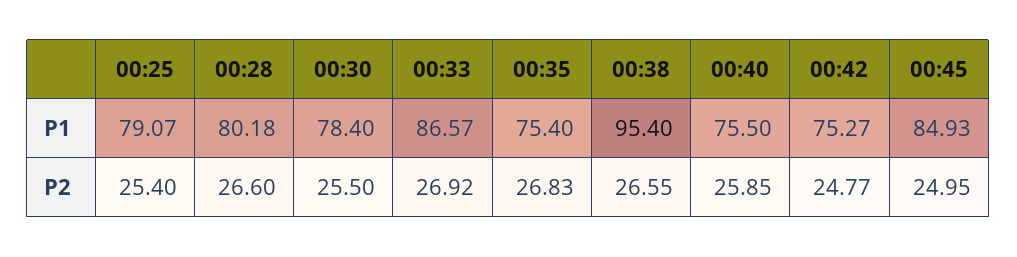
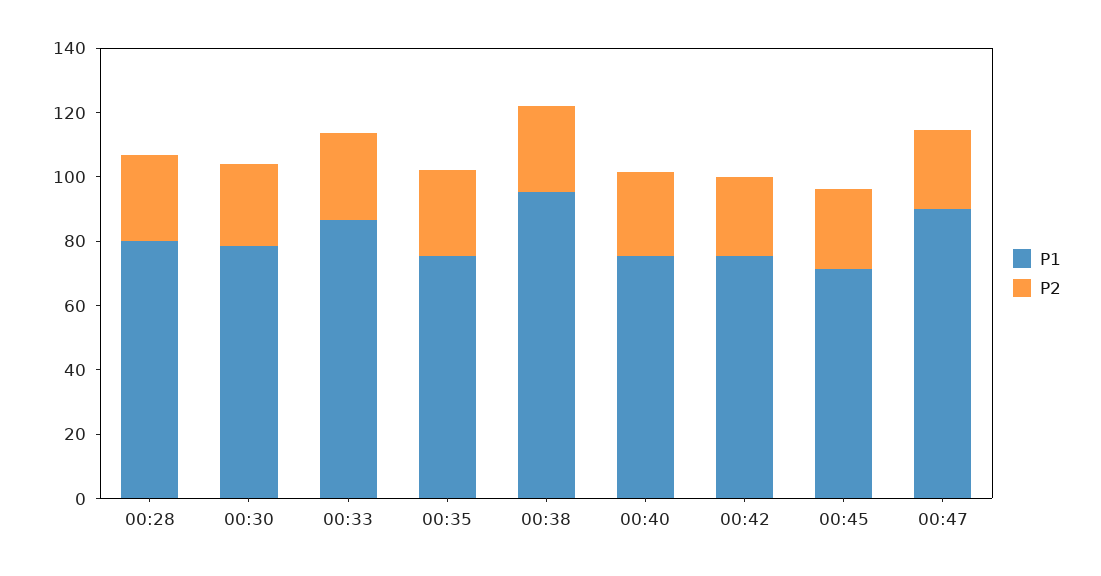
P1, 00:25: 79.07 -> none
P1, 00:45: 84.93 -> 70
P2, 00:25: 25.4 -> none
P1, 00:47: none -> 90
P2, 00:47: none -> 25

